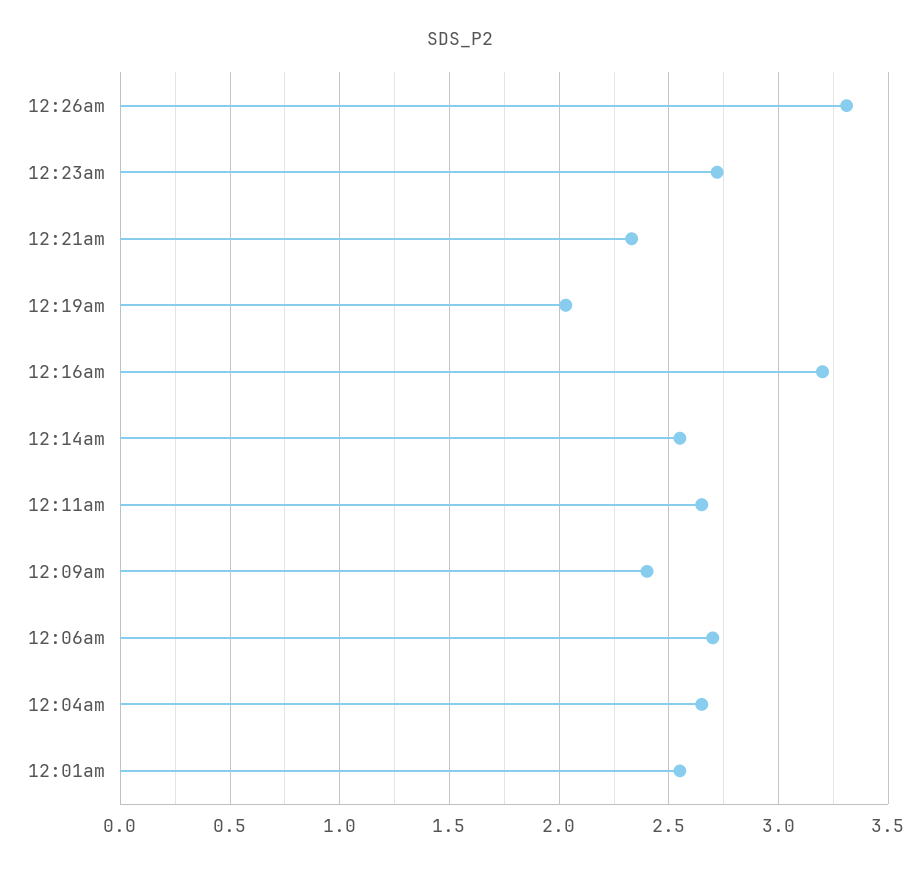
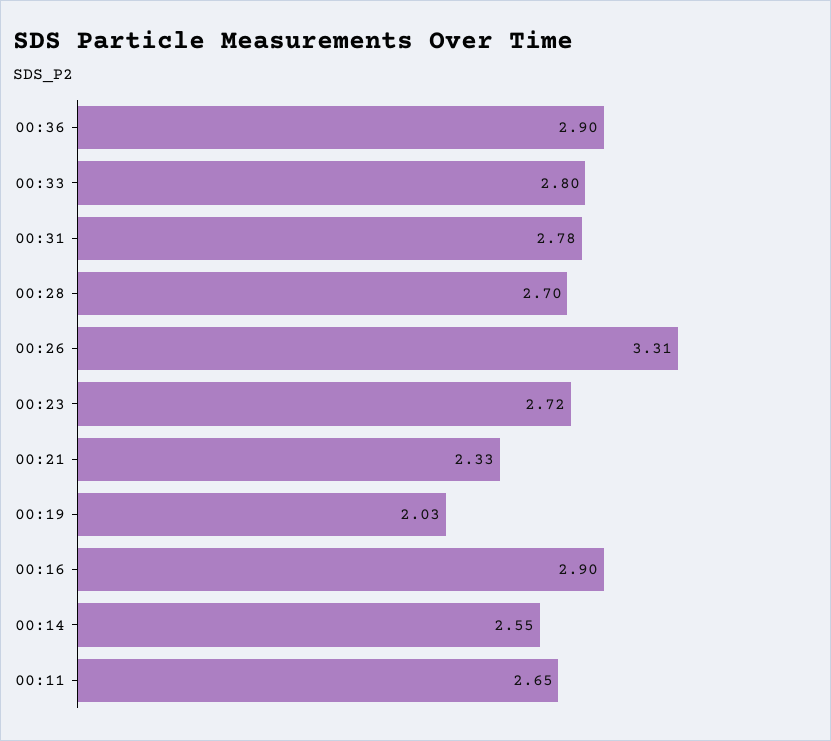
12:16am: 3.2 -> 2.9
12:09am: 2.4 -> none
12:06am: 2.7 -> none
12:04am: 2.65 -> none
12:01am: 2.55 -> none
00:36: none -> 2.9
00:33: none -> 2.8
00:31: none -> 2.78
00:28: none -> 2.7

